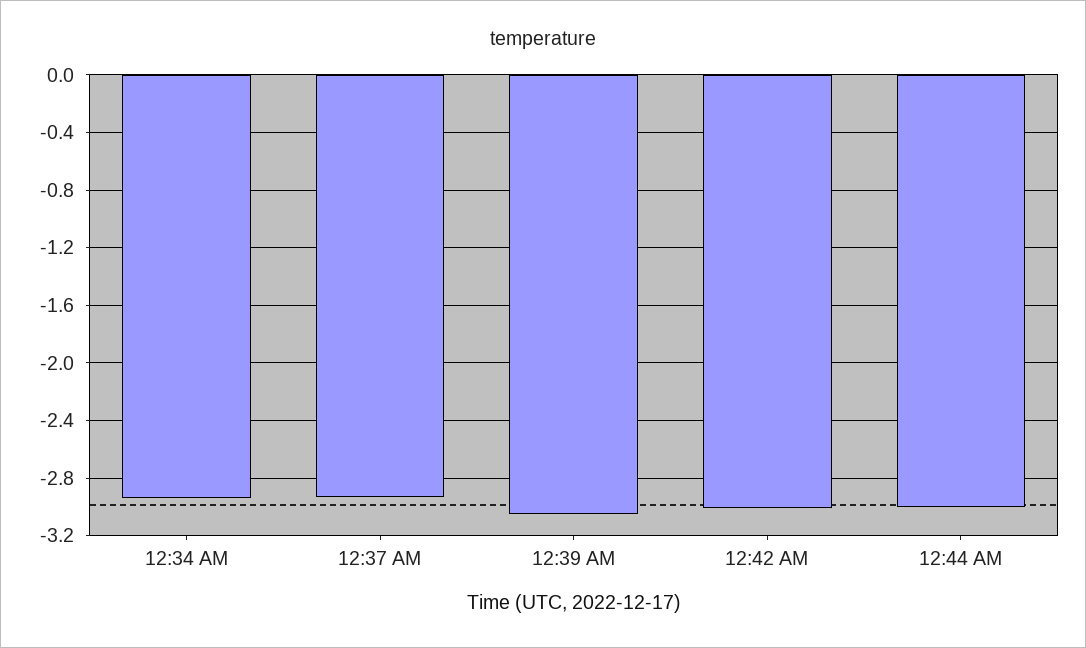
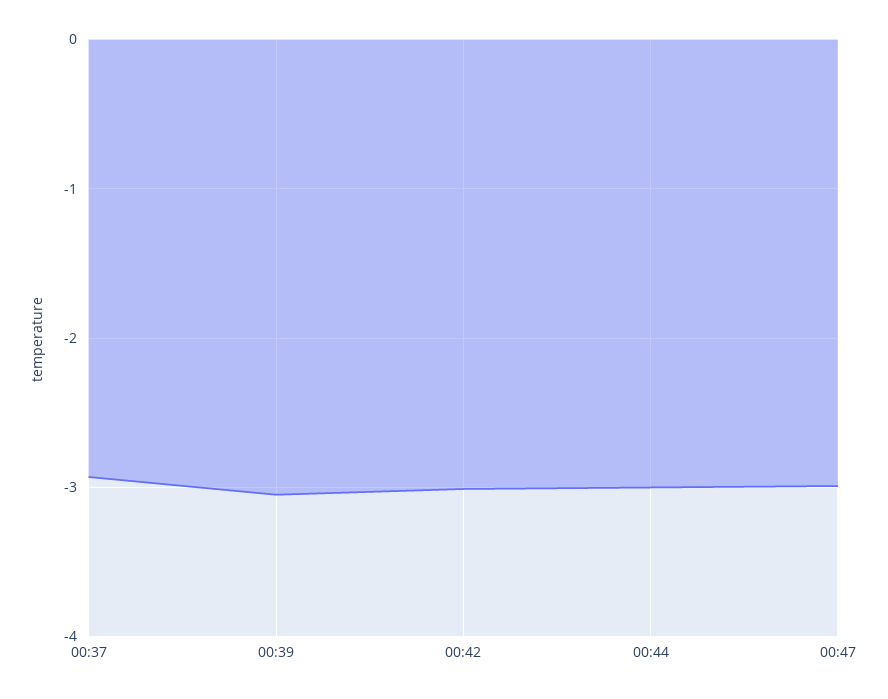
12:34 AM: -2.95 -> none
00:47: none -> -3

